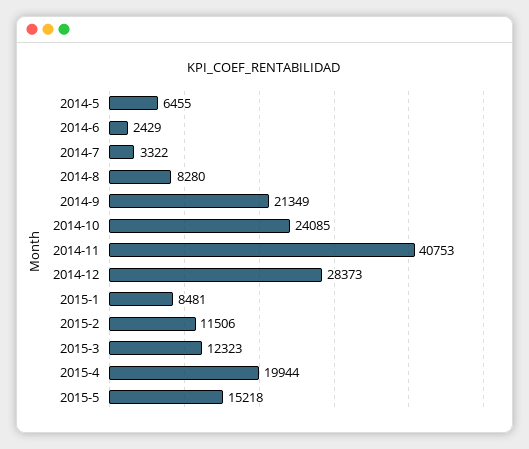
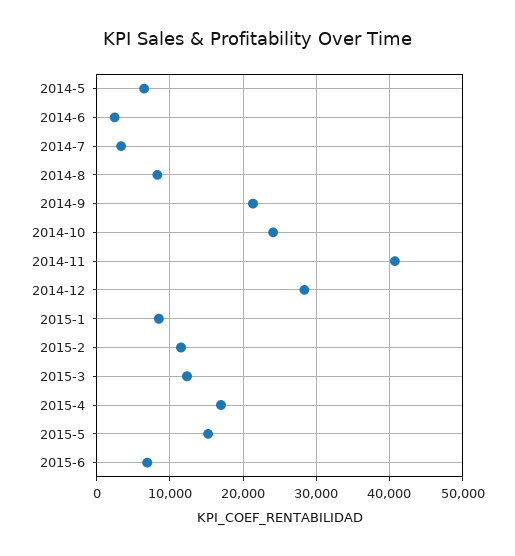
2015-4: 19944 -> 17000
2015-6: none -> 7000

